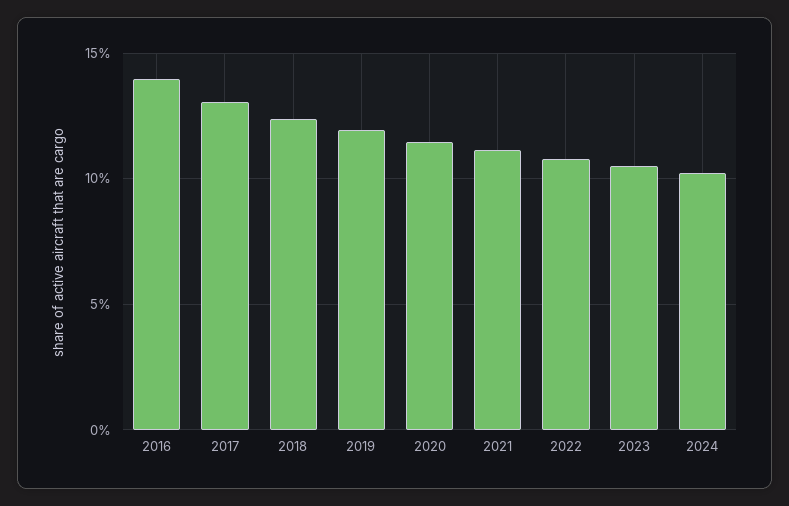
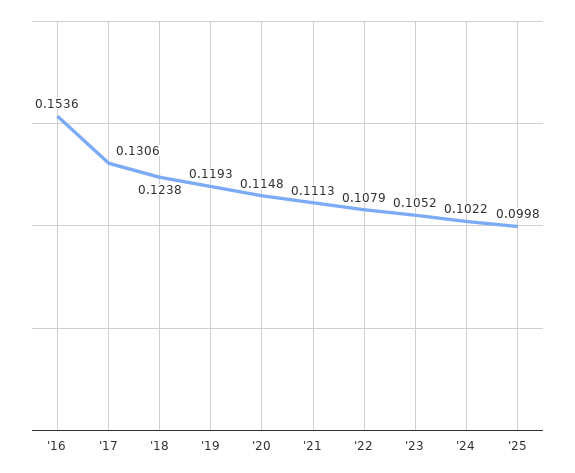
2016: 0.14 -> 0.1536
'25: none -> 0.0998

